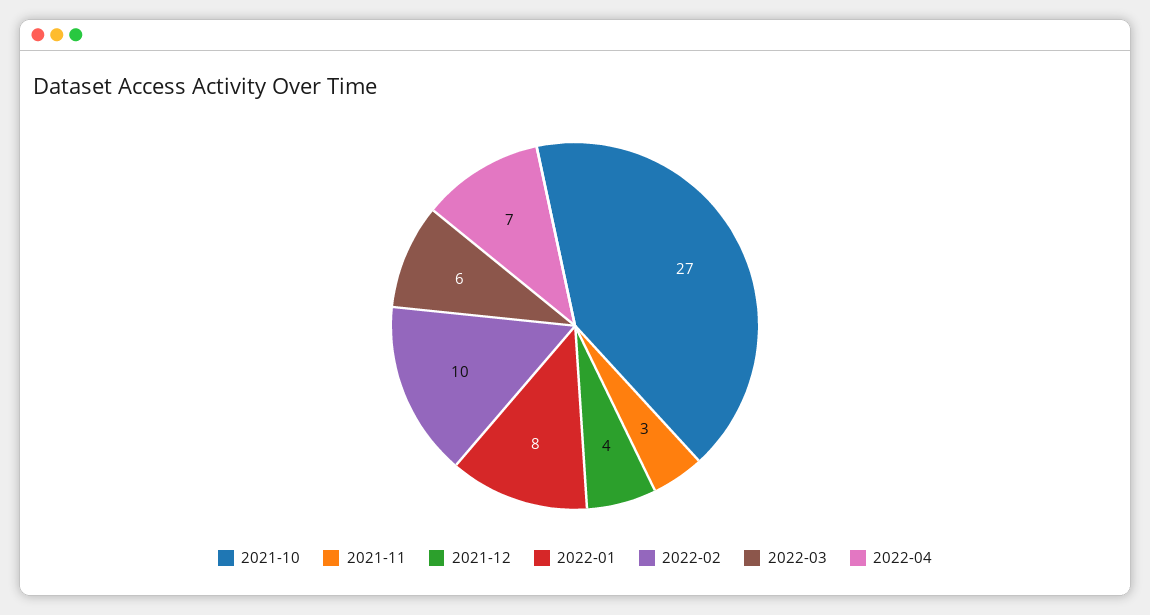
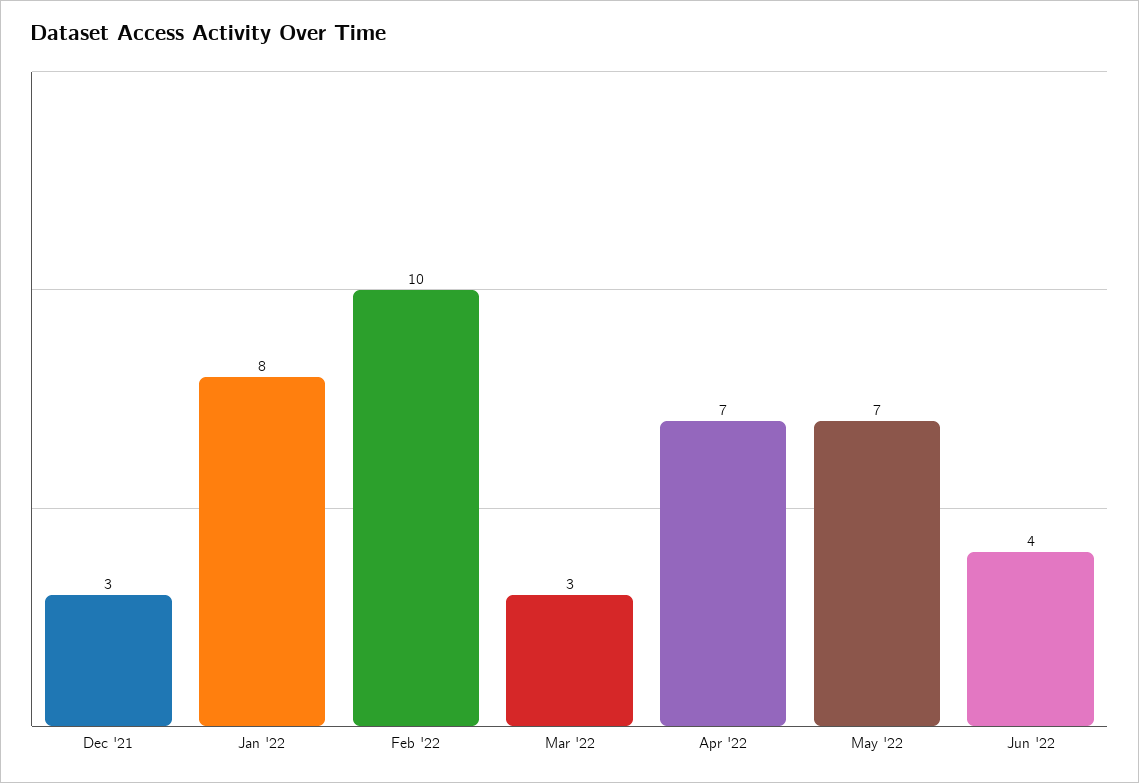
2021-10: 27 -> none
2021-11: 3 -> none
2021-12: 4 -> 3
2022-03: 6 -> 3
May '22: none -> 7
Jun '22: none -> 4

